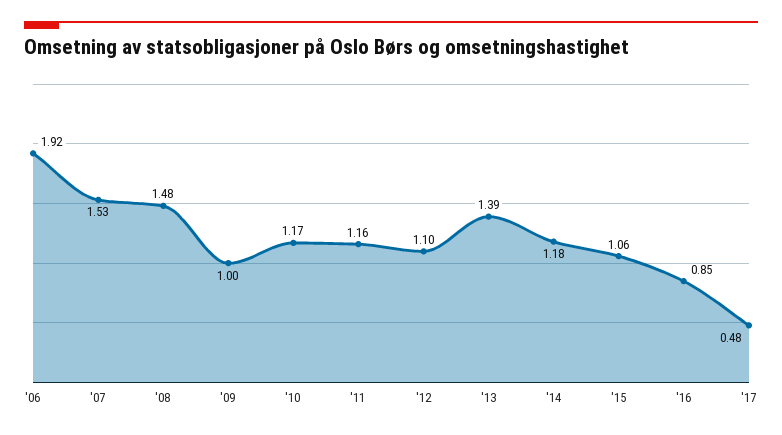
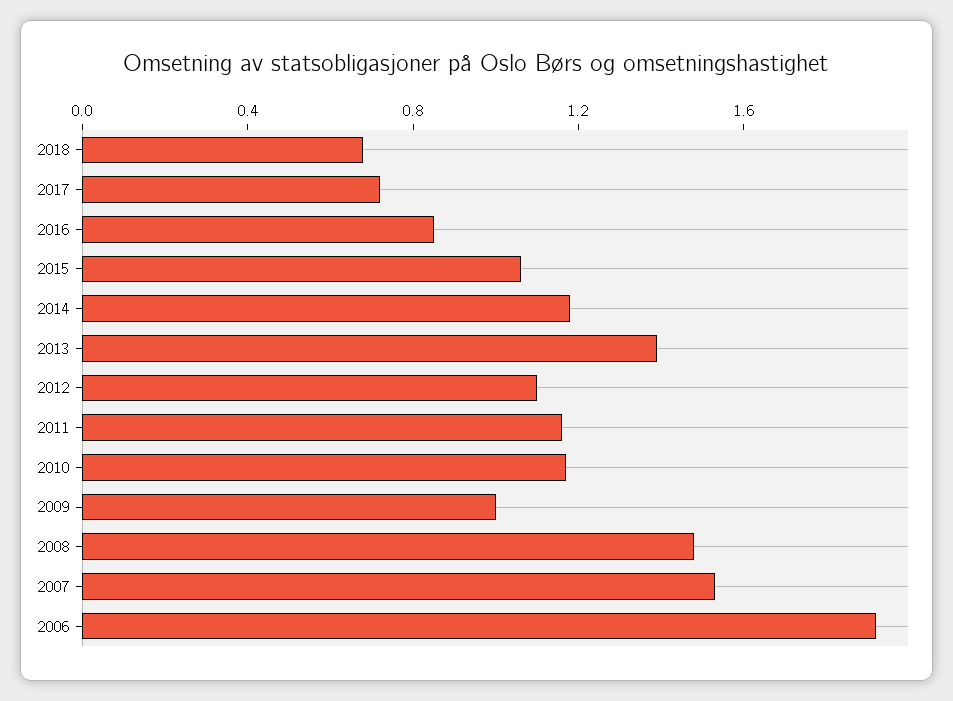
'17: 0.48 -> 0.7
2018: none -> 0.7

